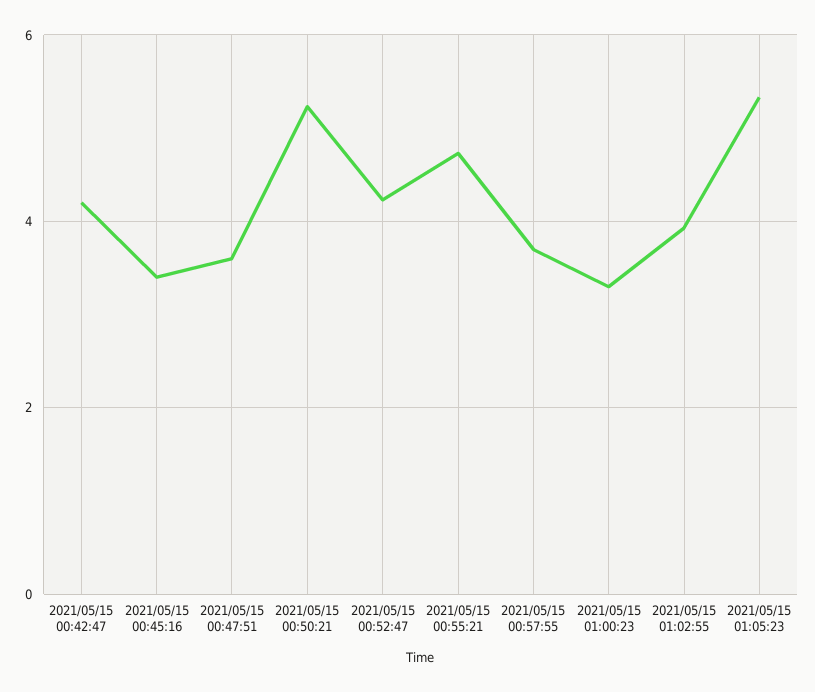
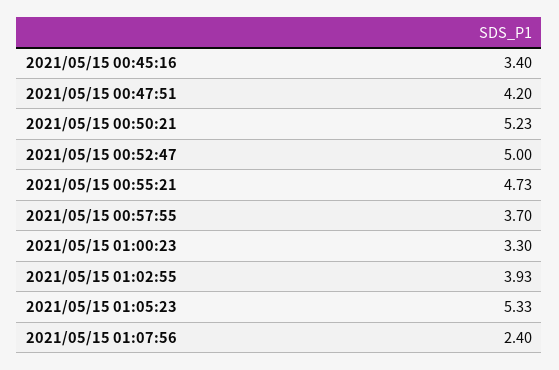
2021/05/15 00:42:47: 4.2 -> none
2021/05/15 00:47:51: 3.6 -> 4.2
2021/05/15 00:52:47: 4.2 -> 5
2021/05/15 01:07:56: none -> 2.4

